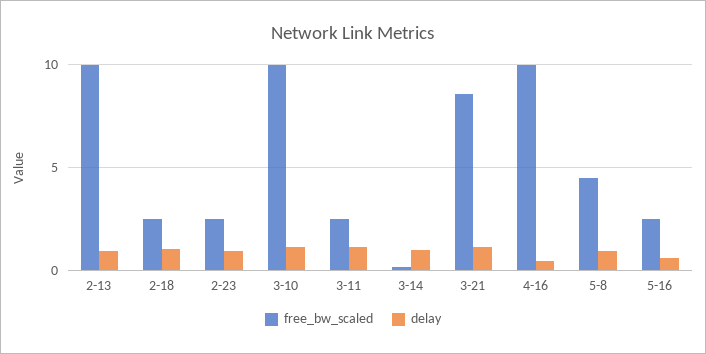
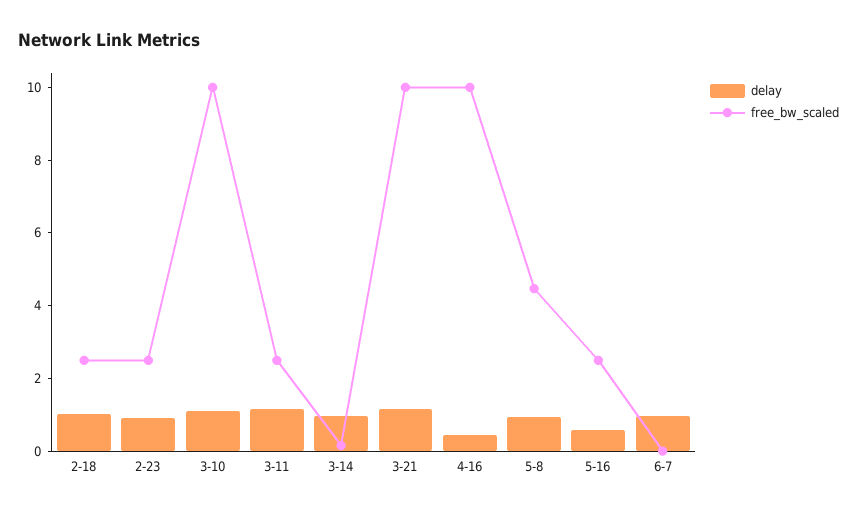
free_bw_scaled, 2-13: 10 -> none
delay, 2-13: 1 -> none
free_bw_scaled, 3-21: 8.5 -> 10
delay, 6-7: none -> 1
free_bw_scaled, 6-7: none -> 0

